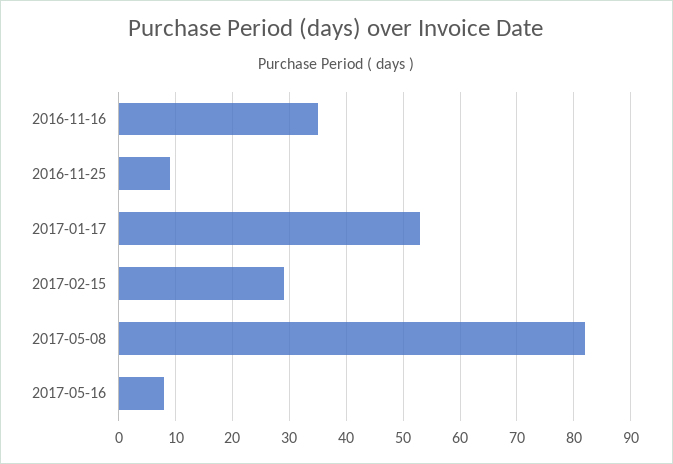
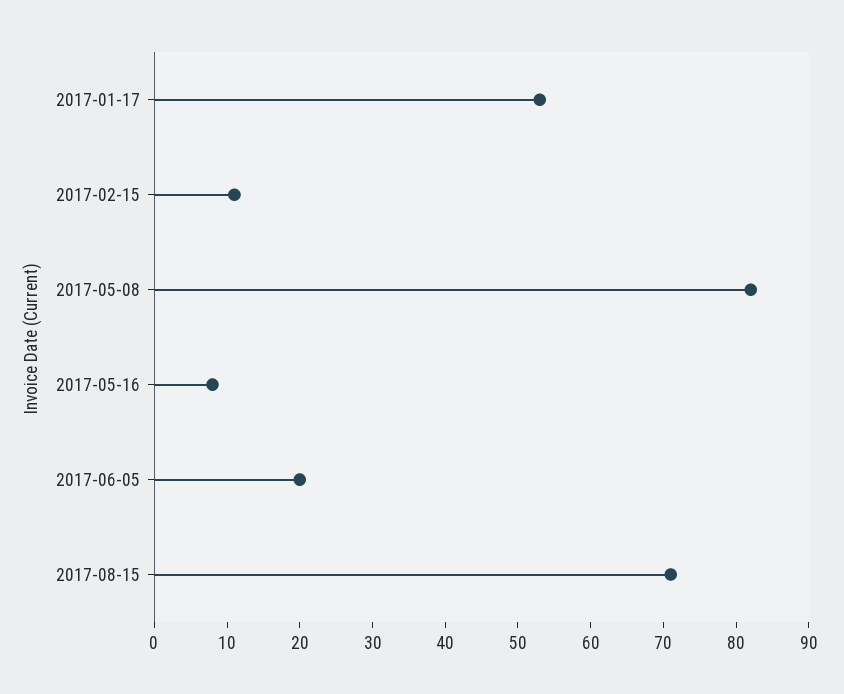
2016-11-16: 35 -> none
2016-11-25: 10 -> none
2017-02-15: 30 -> 10
2017-06-05: none -> 20
2017-08-15: none -> 70

